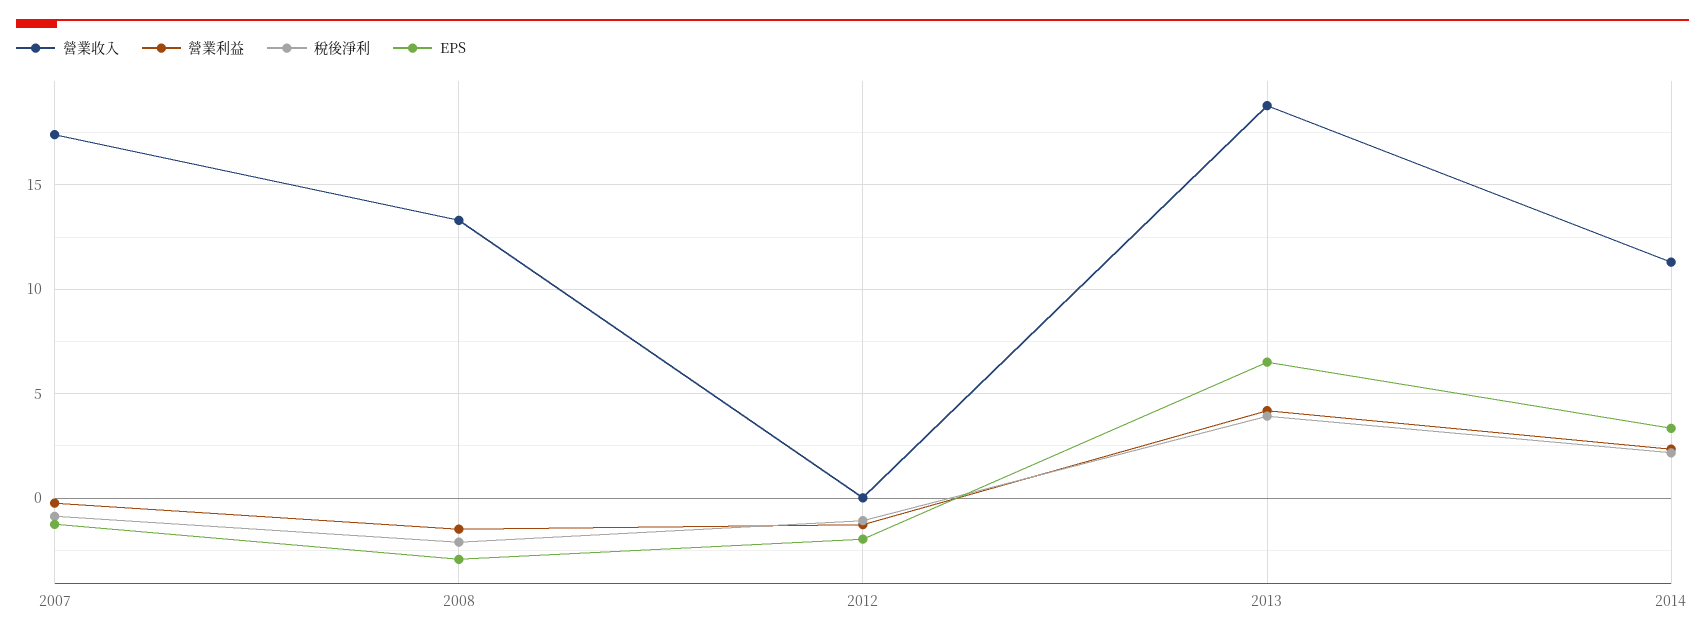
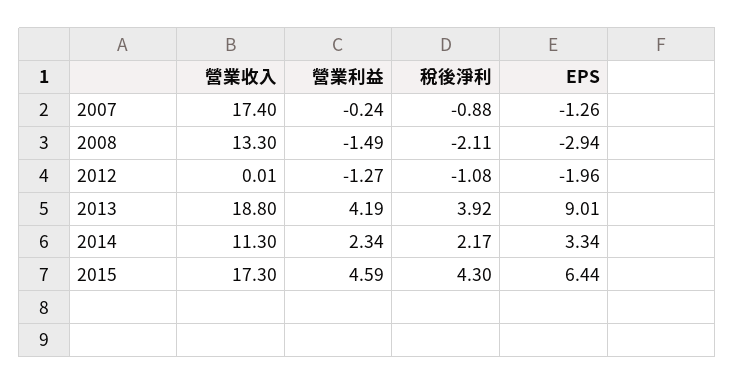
EPS, 2013: 6.5 -> 9.01
營業收入, 2015: none -> 17.3
營業利益, 2015: none -> 4.59
稅後淨利, 2015: none -> 4.3
EPS, 2015: none -> 6.44

